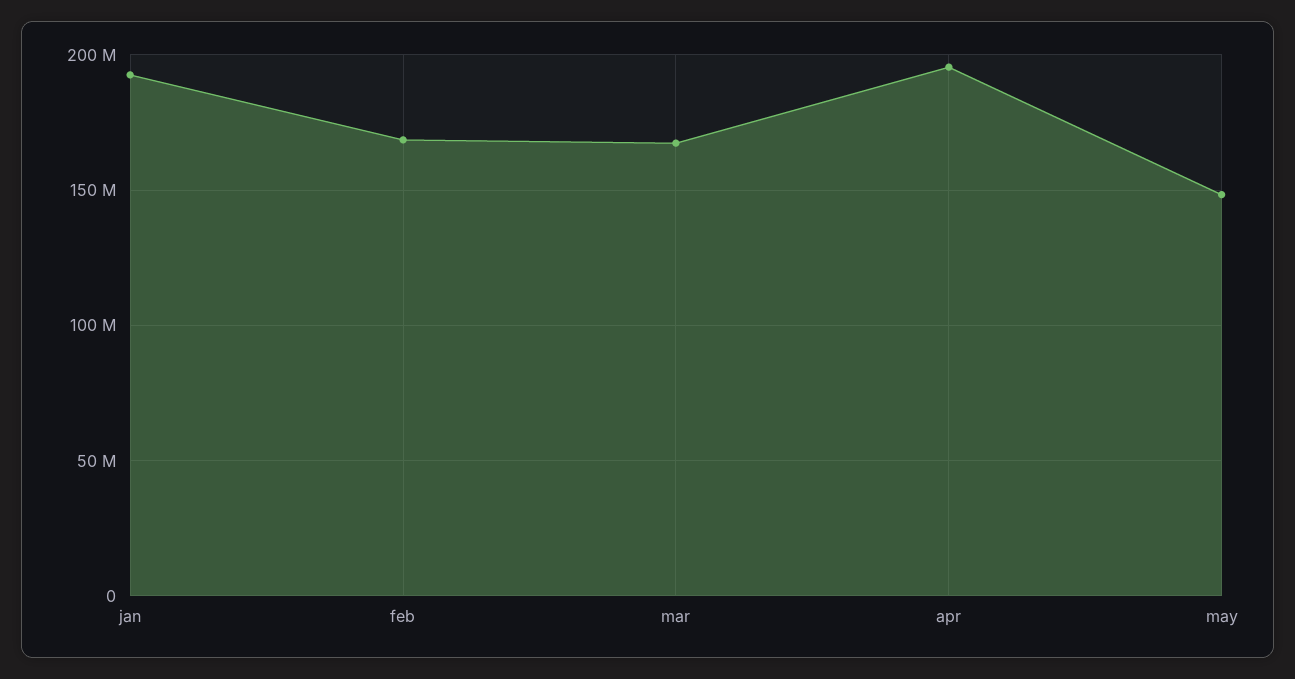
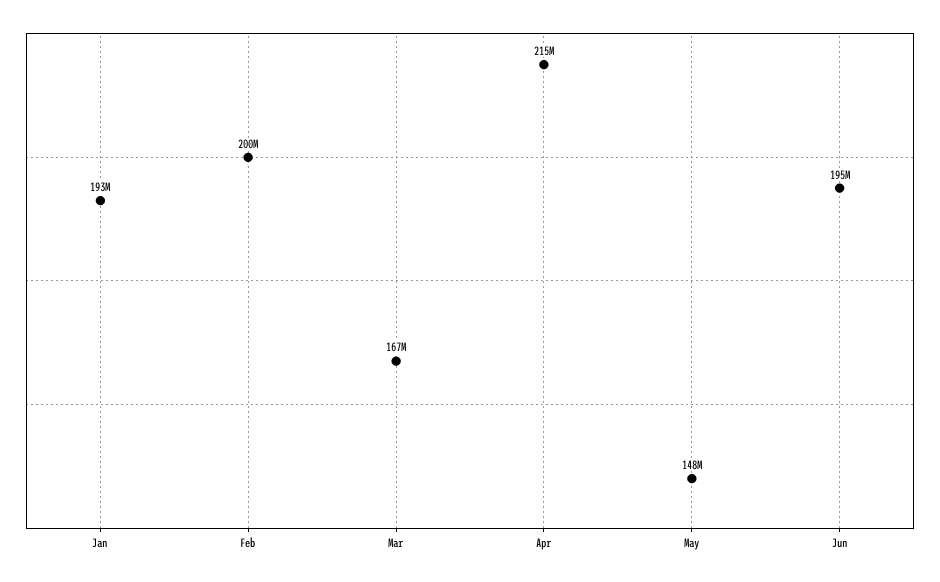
feb: 170000000 -> 200000000
apr: 195000000 -> 215000000
Jun: none -> 195000000

